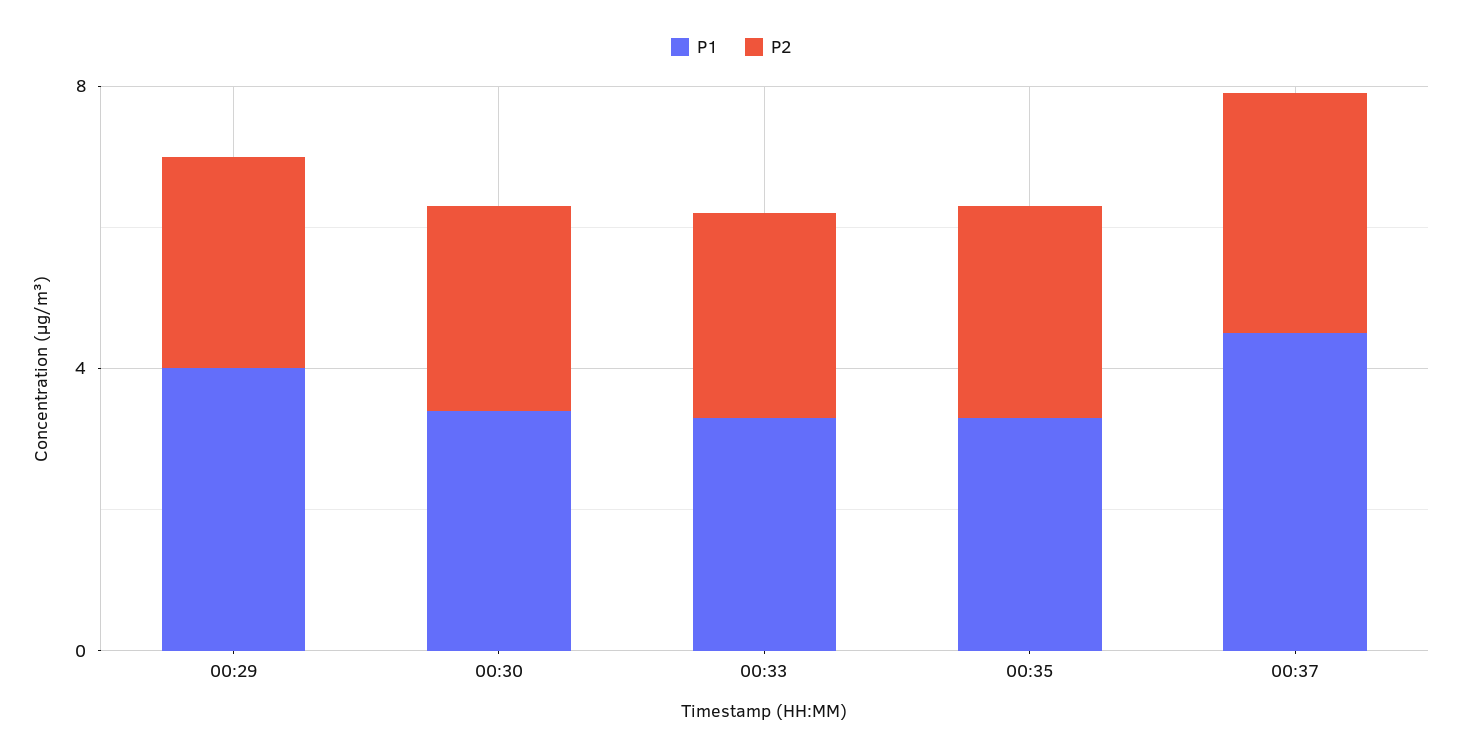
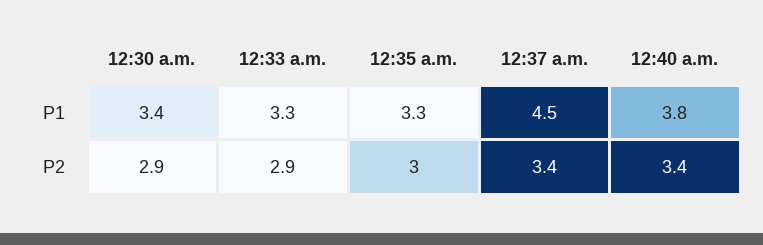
P1, 00:29: 4 -> none
P2, 00:29: 3 -> none
P1, 12:40 a.m.: none -> 3.8
P2, 12:40 a.m.: none -> 3.4

